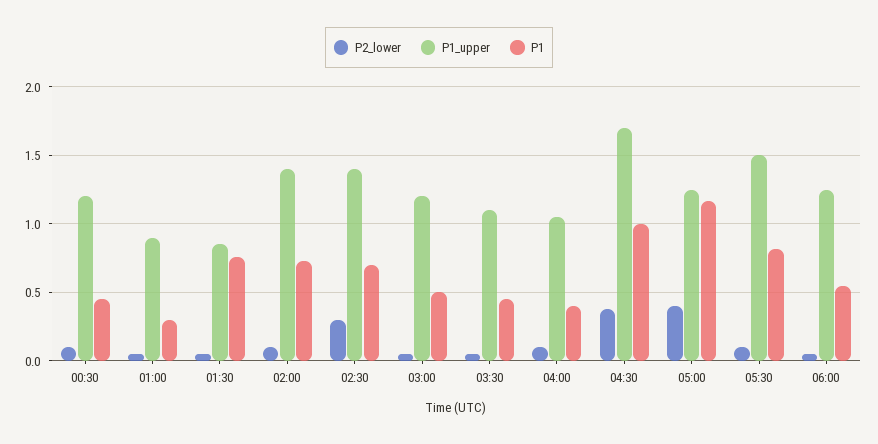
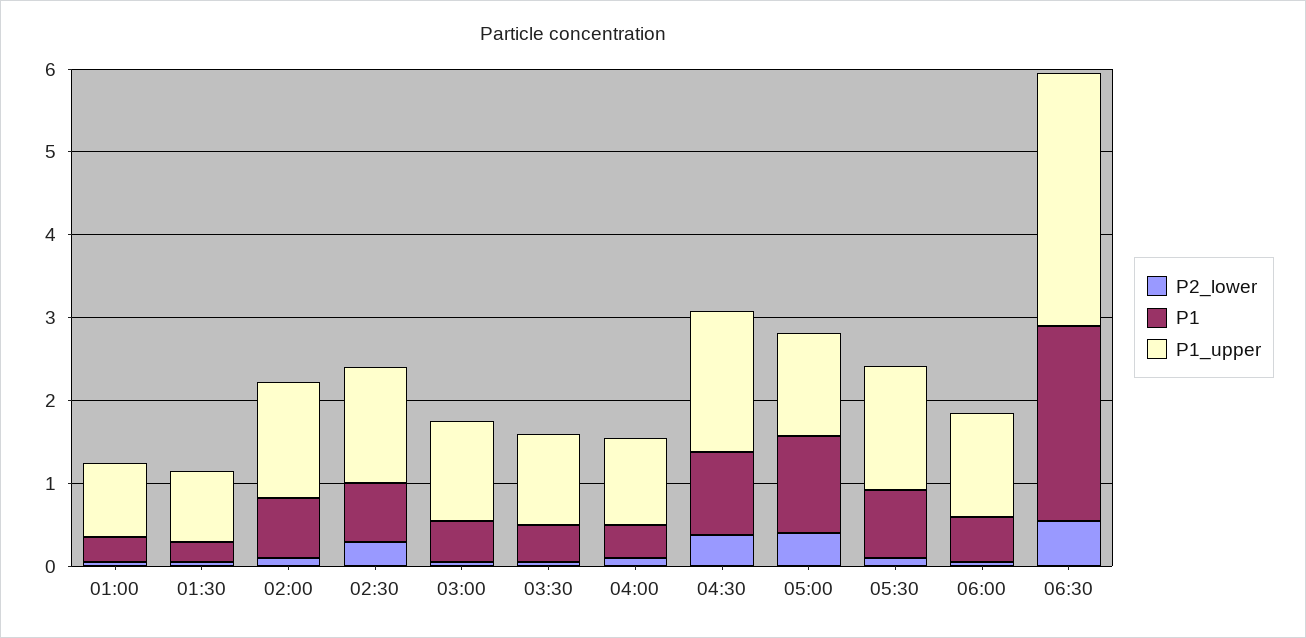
P2_lower, 00:30: 0.1 -> none
P1_upper, 00:30: 1.2 -> none
P1, 00:30: 0.45 -> none
P1, 01:30: 0.75 -> 0.2
P2_lower, 06:30: none -> 0.6
P1, 06:30: none -> 2.4
P1_upper, 06:30: none -> 3

